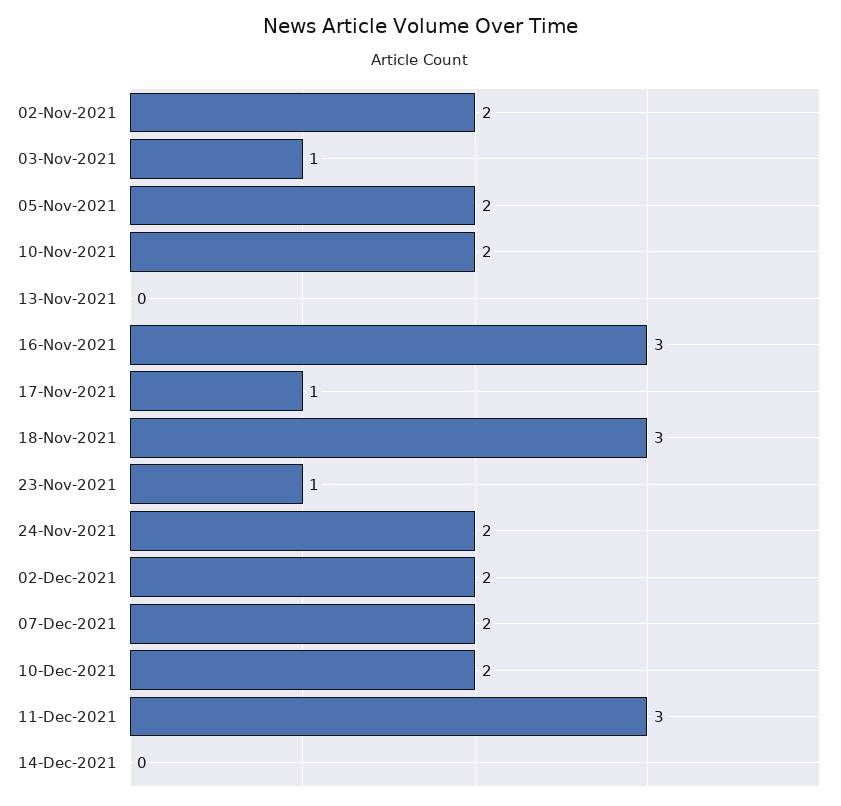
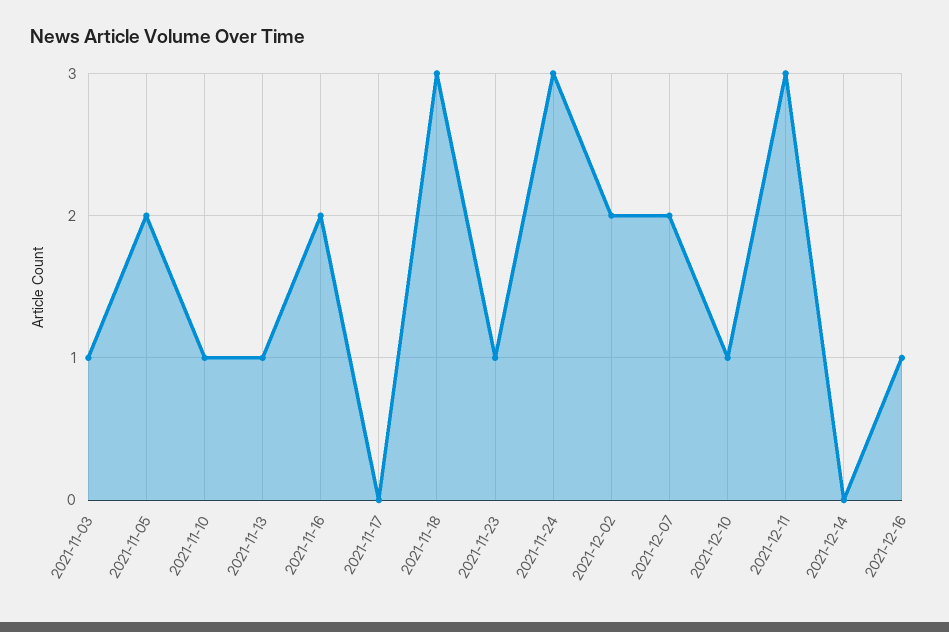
02-Nov-2021: 2 -> none
10-Nov-2021: 2 -> 1
13-Nov-2021: 0 -> 1
16-Nov-2021: 3 -> 2
17-Nov-2021: 1 -> 0
24-Nov-2021: 2 -> 3
10-Dec-2021: 2 -> 1
2021-12-16: none -> 1

